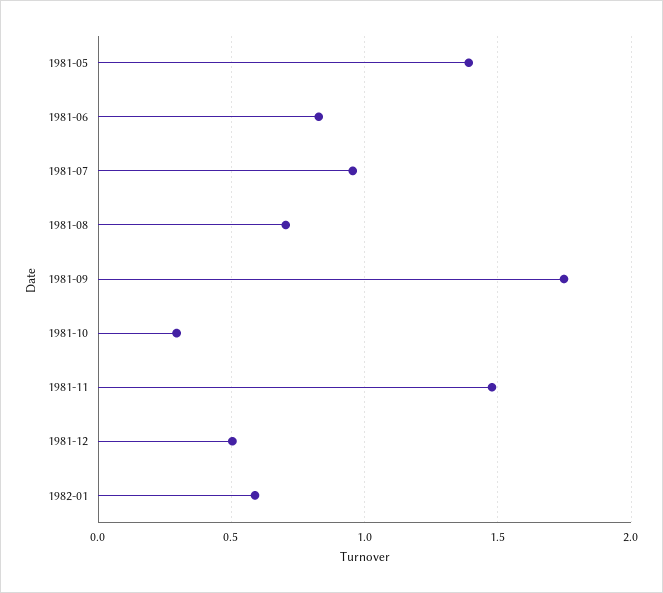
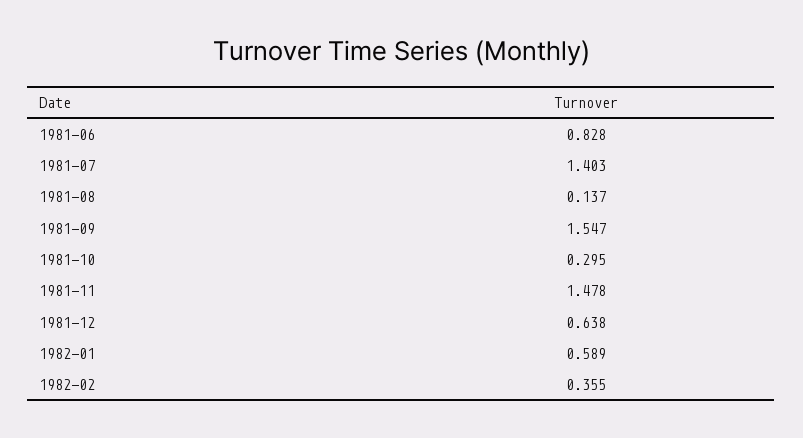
1981-05: 1.4 -> none
1981-07: 0.95 -> 1.403
1981-08: 0.7 -> 0.137
1981-09: 1.75 -> 1.547
1981-12: 0.5 -> 0.638
1982-02: none -> 0.355

